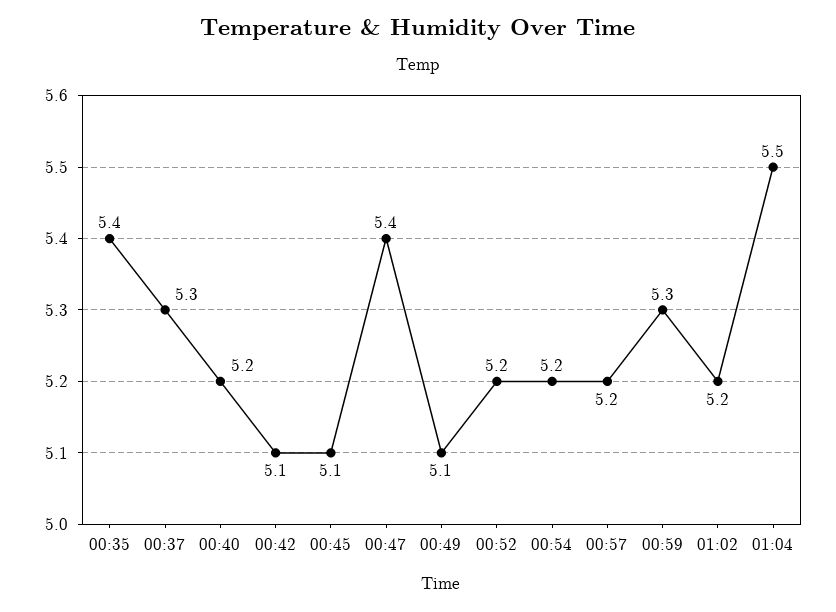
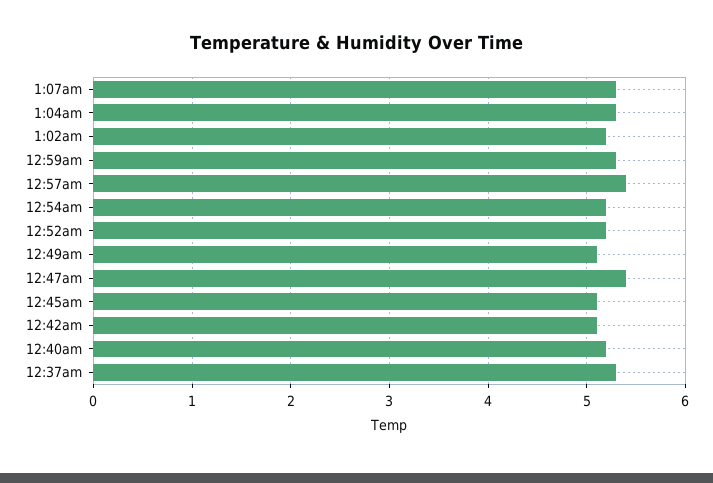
00:35: 5.4 -> none
00:57: 5.2 -> 5.4
01:04: 5.5 -> 5.3
1:07am: none -> 5.3

